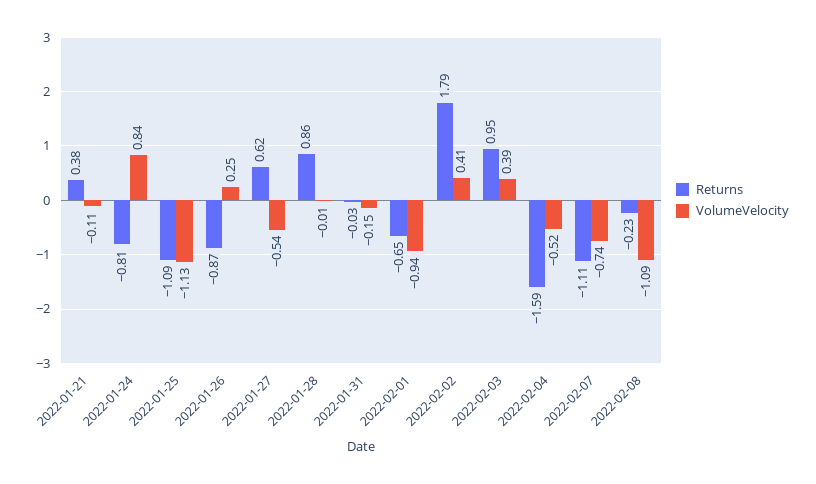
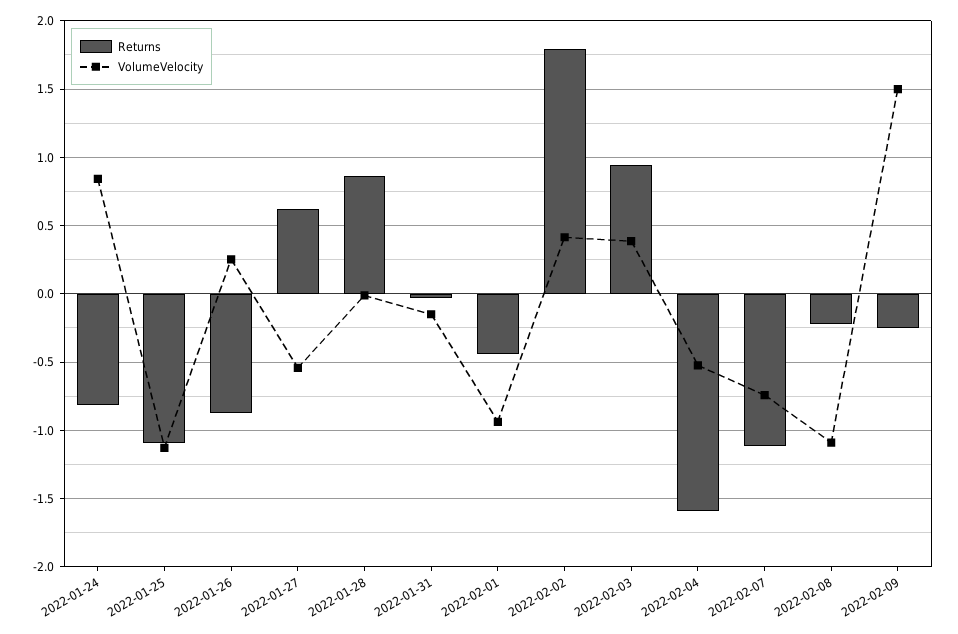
Returns, 2022-01-21: 0.38 -> none
VolumeVelocity, 2022-01-21: -0.11 -> none
Returns, 2022-02-01: -0.65 -> -0.45
Returns, 2022-02-09: none -> -0.25
VolumeVelocity, 2022-02-09: none -> 1.5

